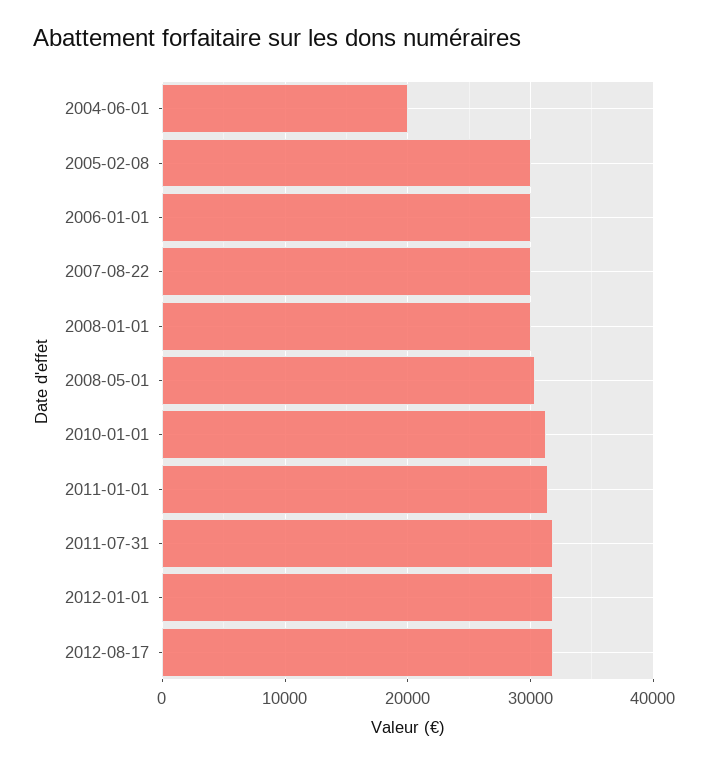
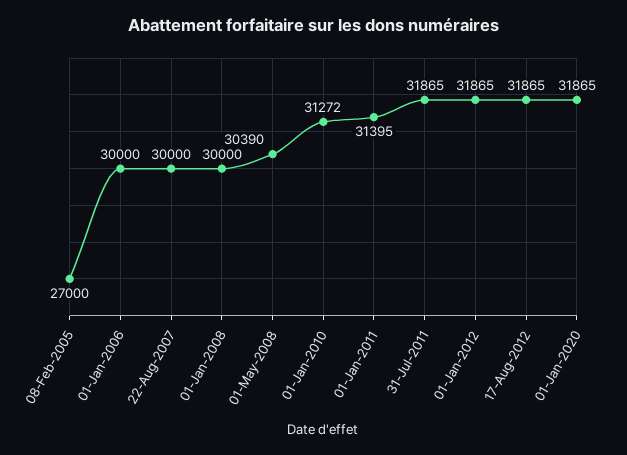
2004-06-01: 20000 -> none
2005-02-08: 30000 -> 27000
01-Jan-2020: none -> 31865

